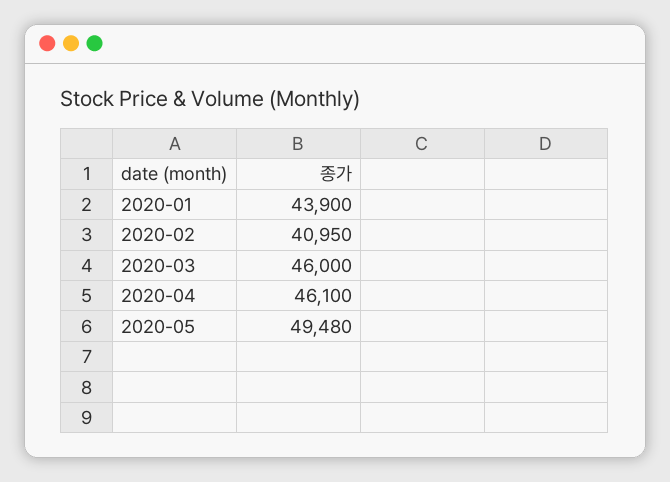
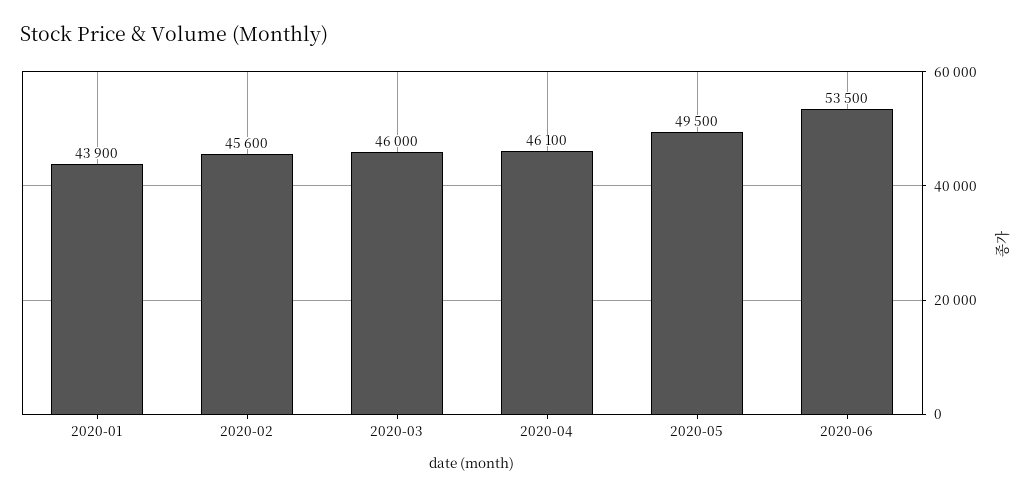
2020-02: 40950 -> 45600
2020-05: 49480 -> 49500
2020-06: none -> 53500

